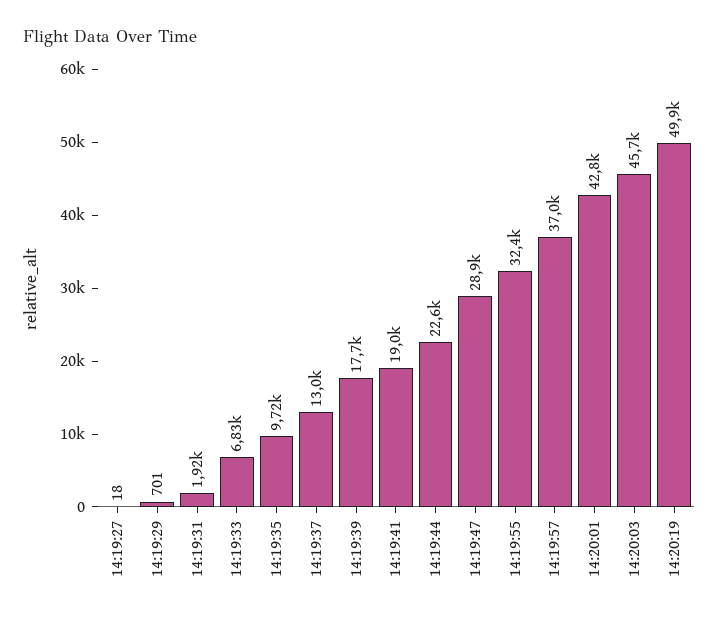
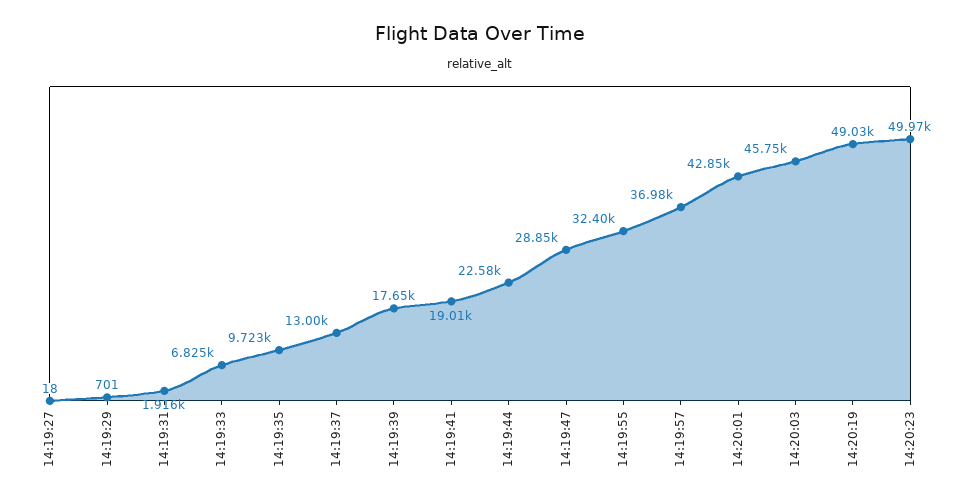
14:20:19: 49900 -> 49030
14:20:23: none -> 49970

